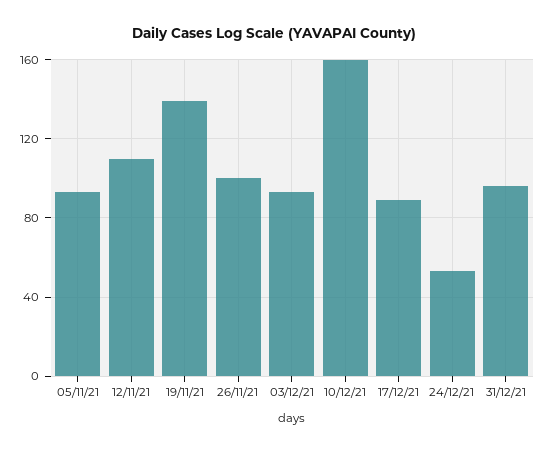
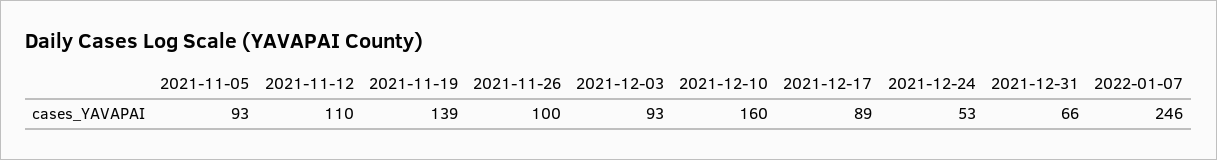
31/12/21: 95 -> 66
2022-01-07: none -> 246

